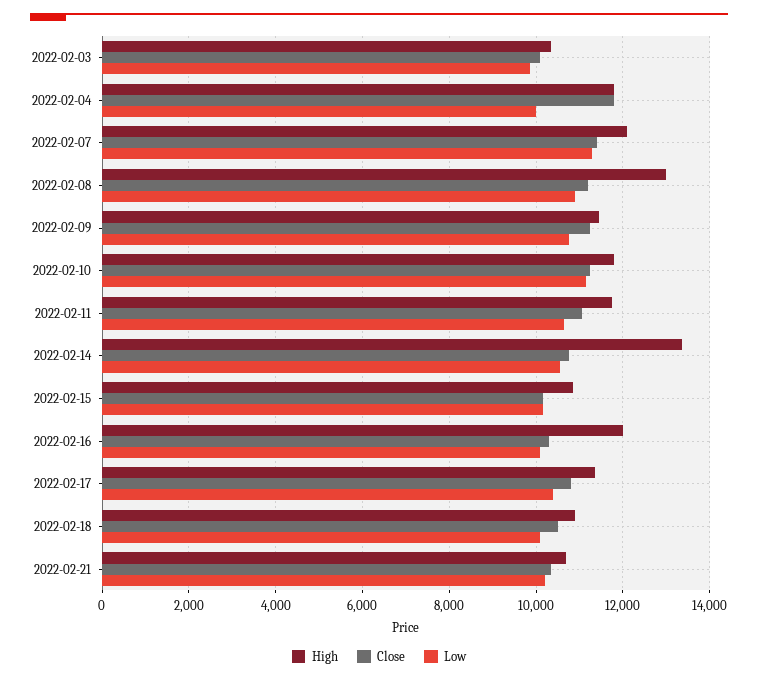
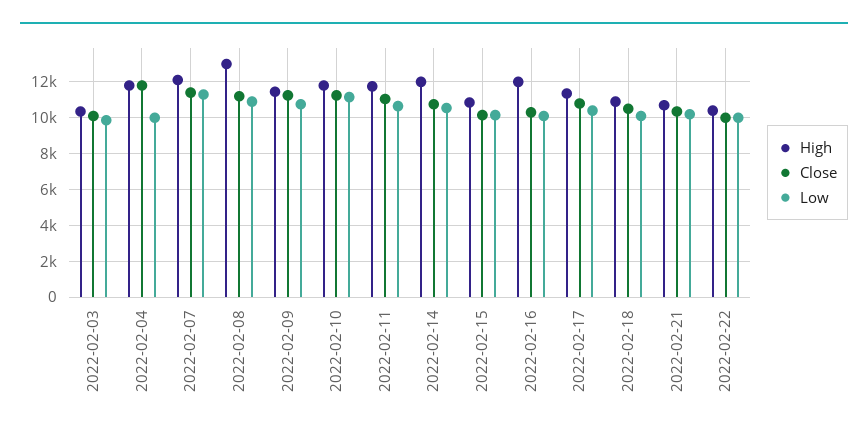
High, 2022-02-14: 13400 -> 12000
High, 2022-02-22: none -> 10500
Close, 2022-02-22: none -> 10000
Low, 2022-02-22: none -> 10000

